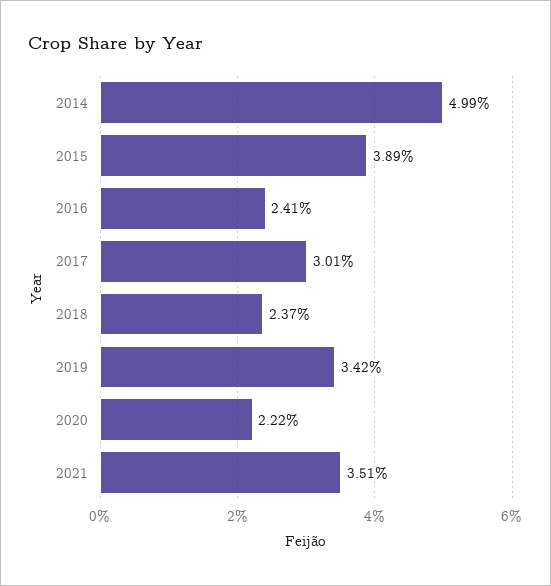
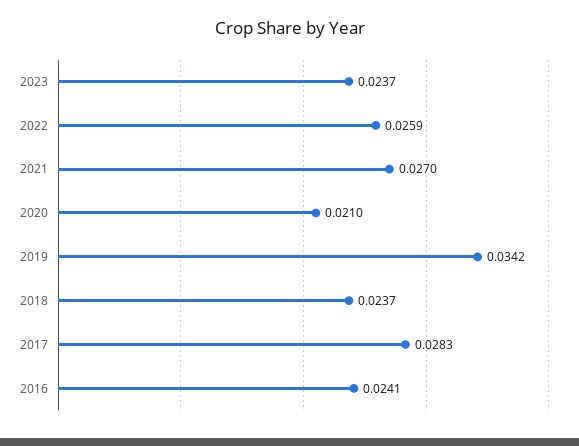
2014: 0.0499 -> none
2015: 0.0389 -> none
2017: 0.0301 -> 0.0283
2020: 0.0222 -> 0.021
2021: 0.0351 -> 0.027
2023: none -> 0.0237
2022: none -> 0.0259

